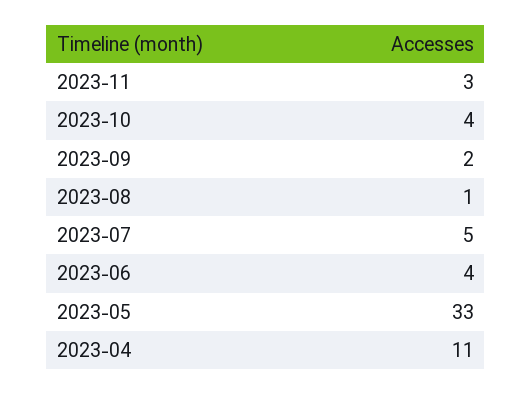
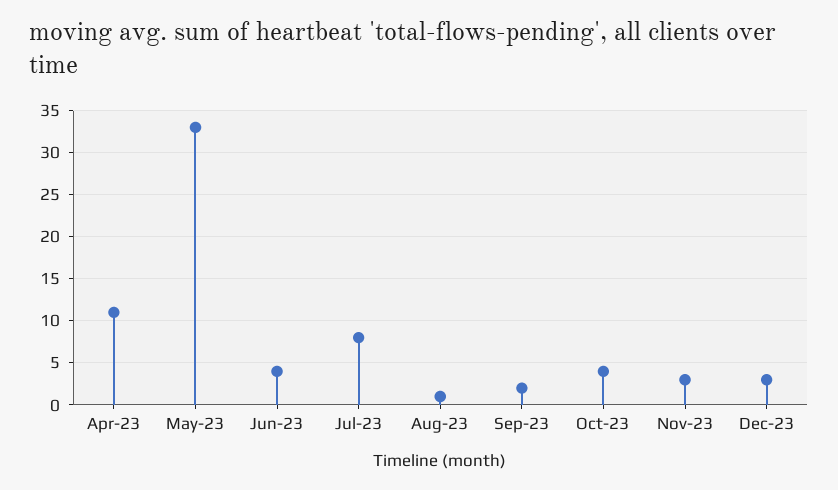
2023-07: 5 -> 8
Dec-23: none -> 3

